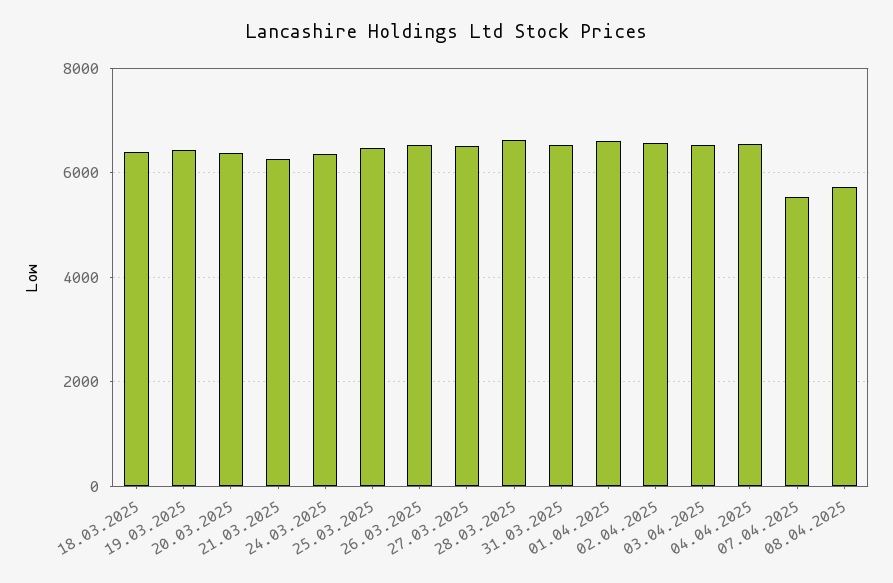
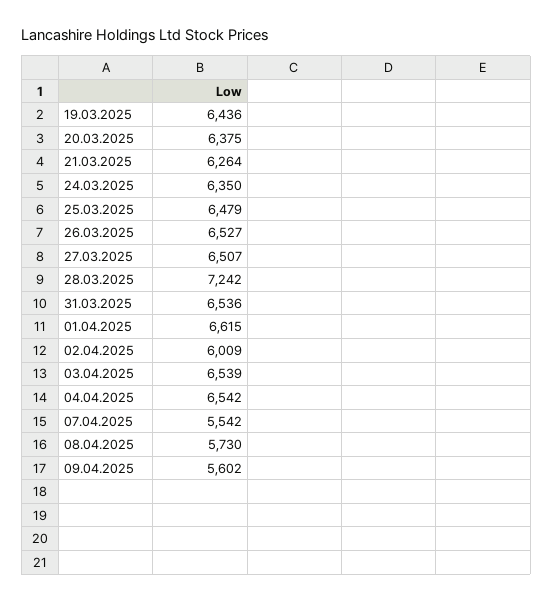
18.03.2025: 6400 -> none
28.03.2025: 6600 -> 7242
02.04.2025: 6600 -> 6009
09.04.2025: none -> 5602

